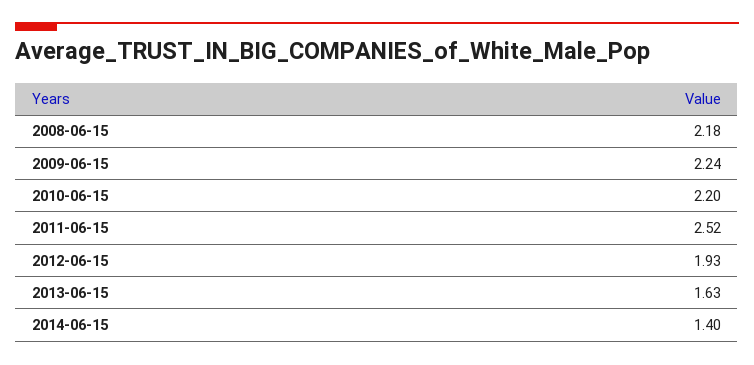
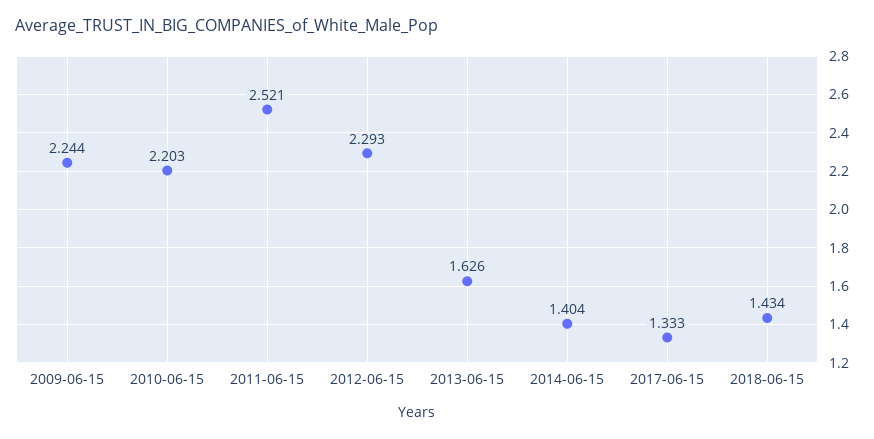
2008-06-15: 2.18 -> none
2012-06-15: 1.93 -> 2.293
2017-06-15: none -> 1.333
2018-06-15: none -> 1.434

